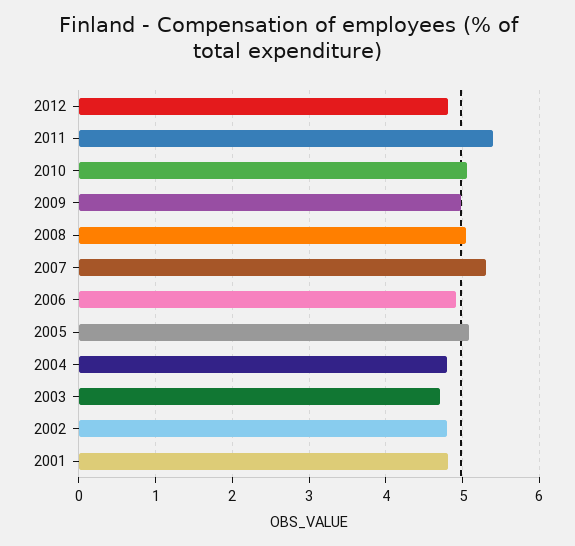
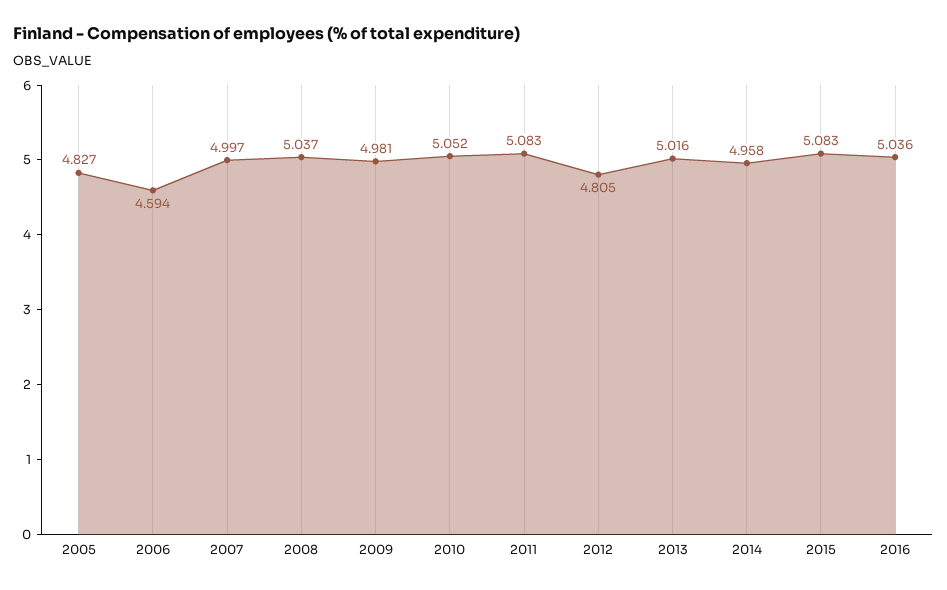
2011: 5.4 -> 5.083
2007: 5.3 -> 4.997
2006: 4.9 -> 4.594
2005: 5.1 -> 4.827
2004: 4.8 -> none
2003: 4.7 -> none
2002: 4.8 -> none
2001: 4.8 -> none
2013: none -> 5.016
2014: none -> 4.958
2015: none -> 5.083
2016: none -> 5.036

